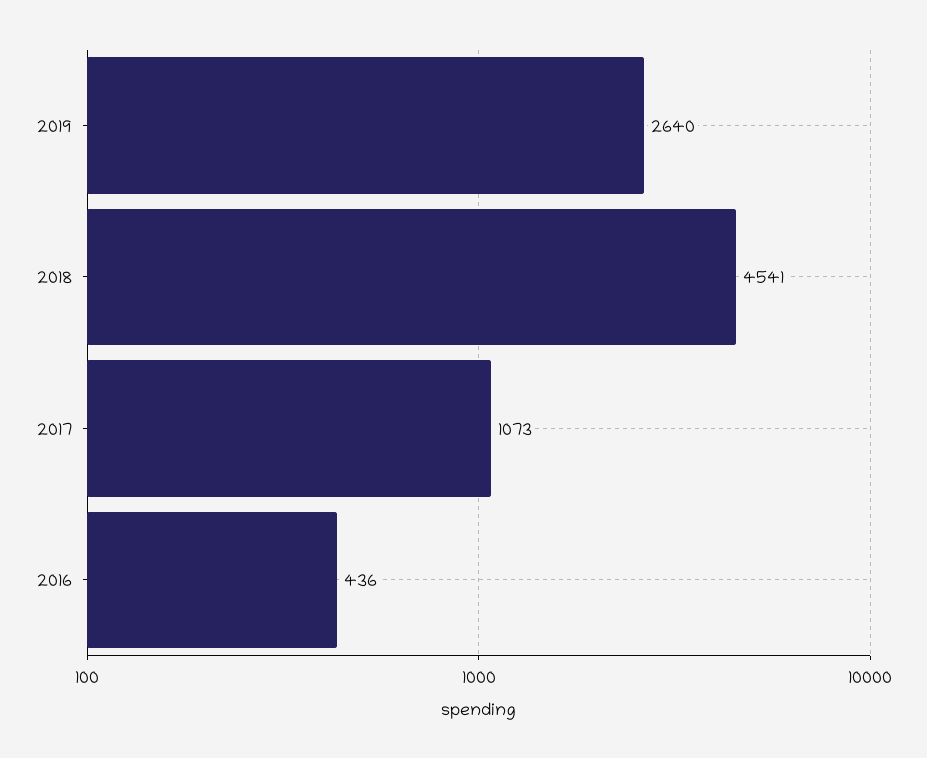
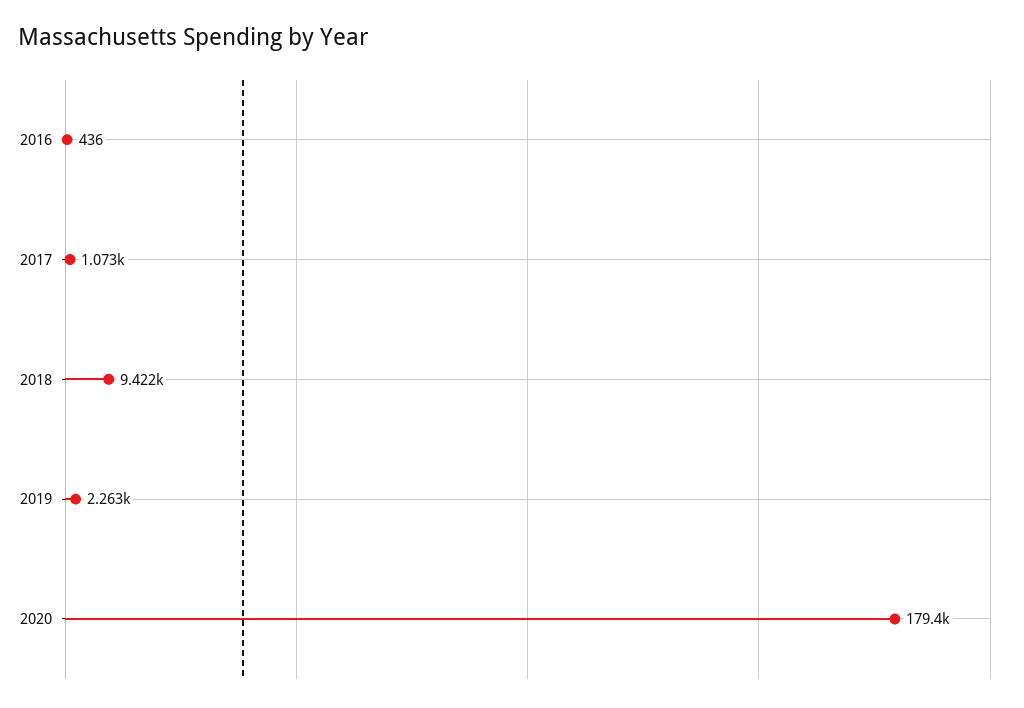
2019: 2640 -> 2263
2018: 4541 -> 9422
2020: none -> 179400

